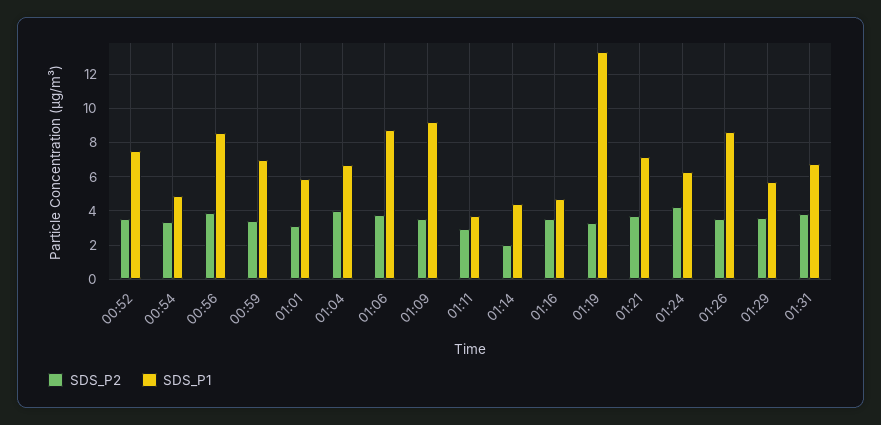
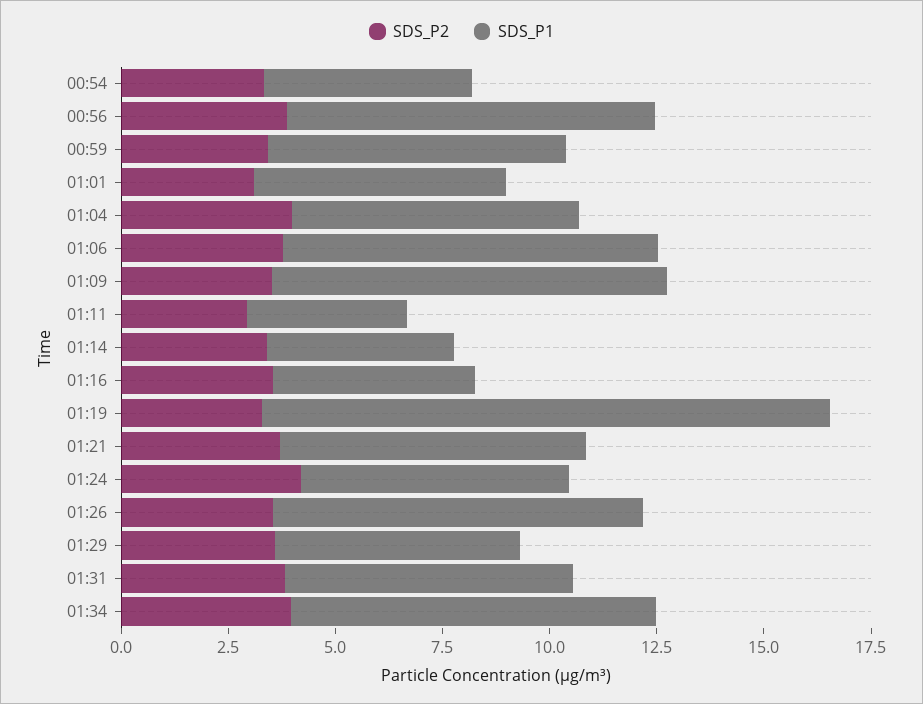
SDS_P2, 00:52: 3.5 -> none
SDS_P1, 00:52: 7.5 -> none
SDS_P2, 01:14: 2 -> 3.5
SDS_P2, 01:34: none -> 4
SDS_P1, 01:34: none -> 8.5

